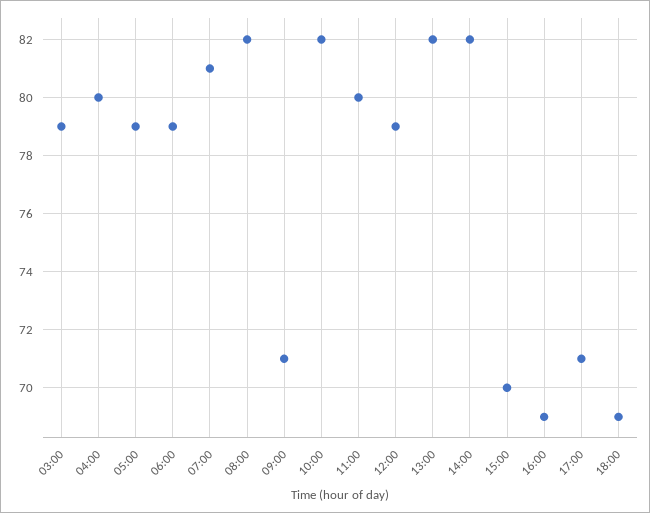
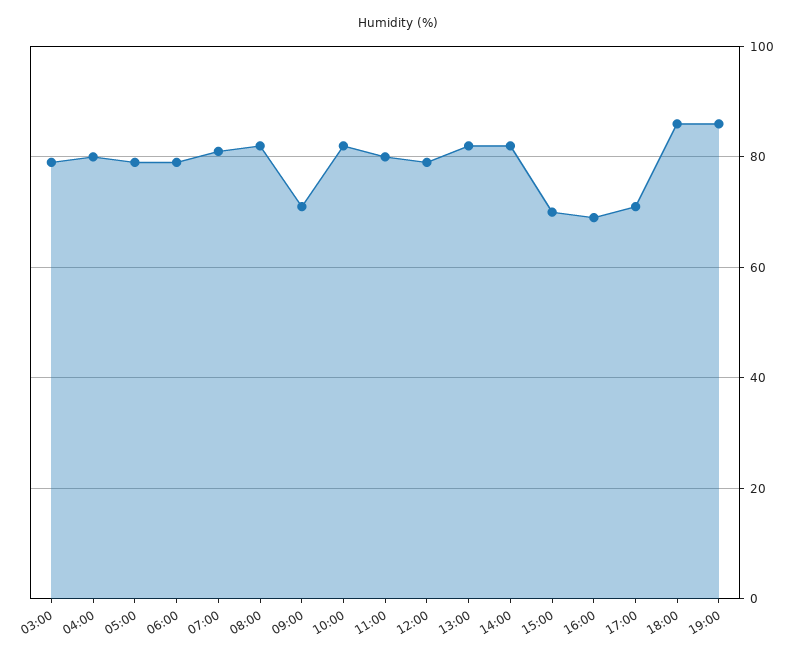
18:00: 69 -> 85
19:00: none -> 85

